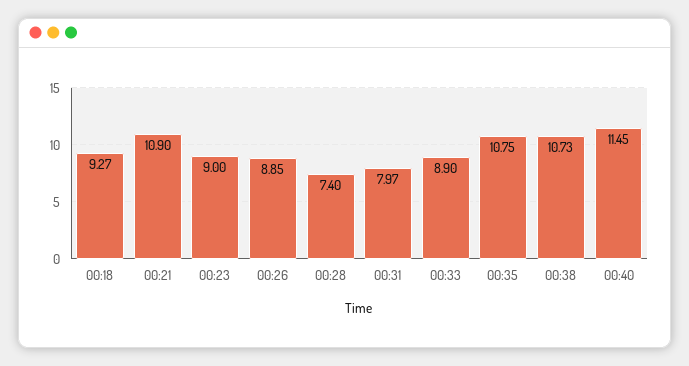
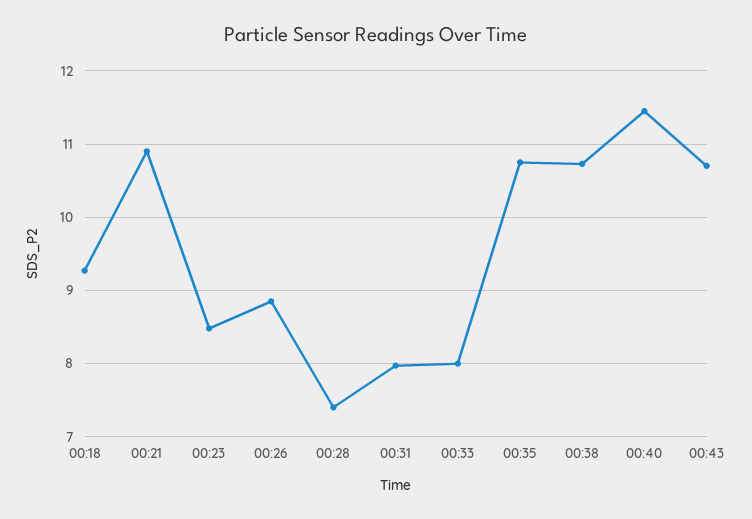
00:23: 9 -> 8.5
00:33: 8.9 -> 8
00:43: none -> 10.7

